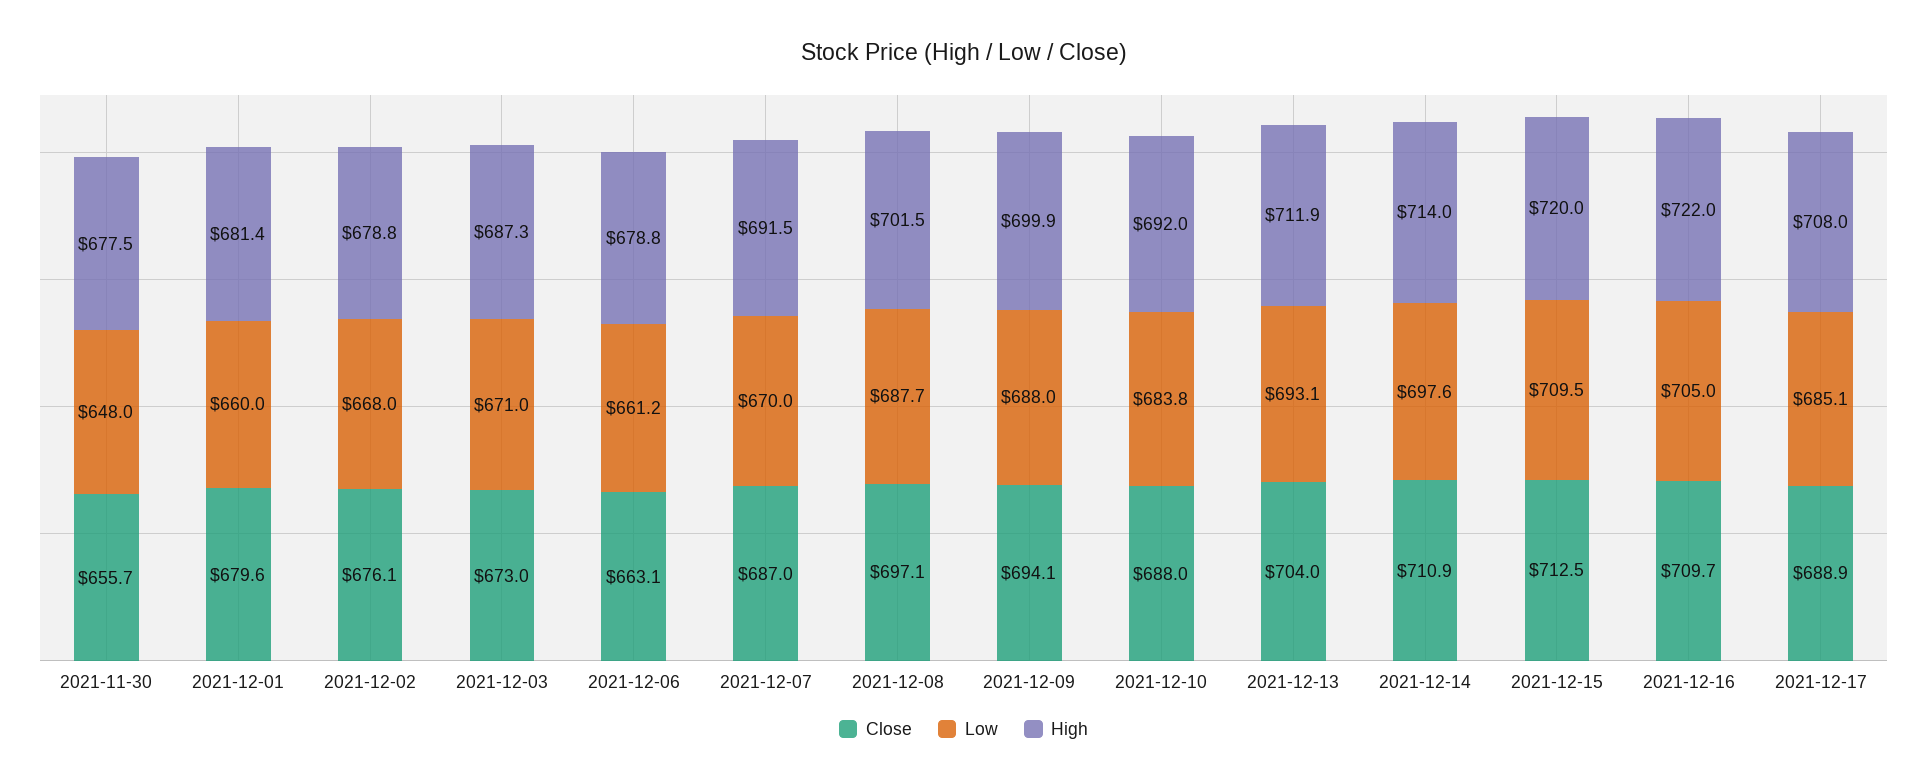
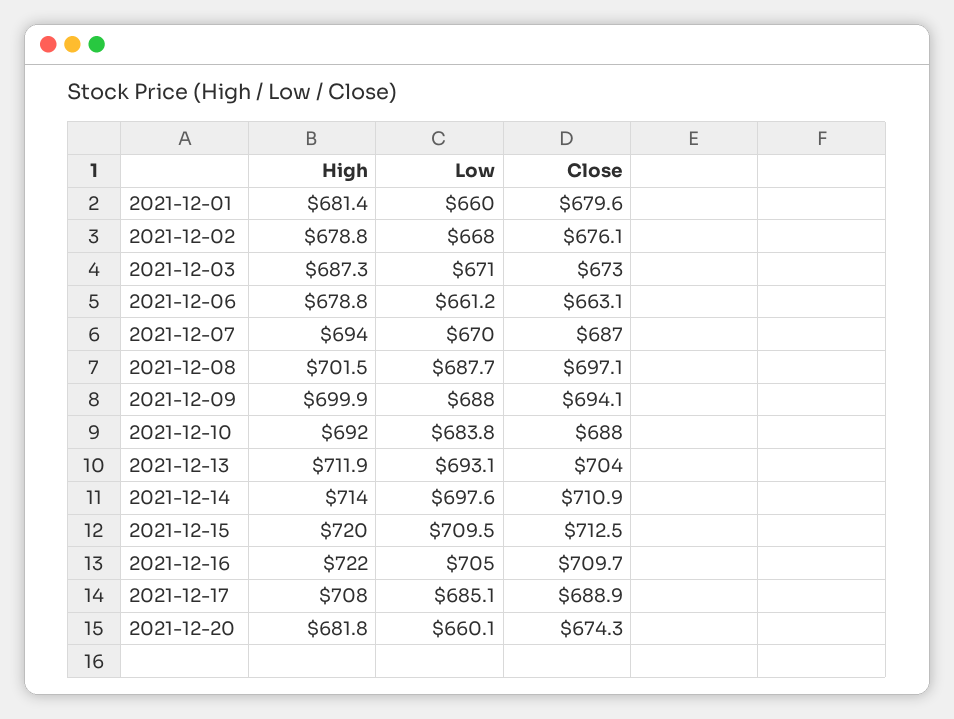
Close, 2021-11-30: 655.7 -> none
Low, 2021-11-30: 648 -> none
High, 2021-11-30: 677.5 -> none
High, 2021-12-07: 691.5 -> 694
High, 2021-12-20: none -> 681.8
Low, 2021-12-20: none -> 660.1
Close, 2021-12-20: none -> 674.3

